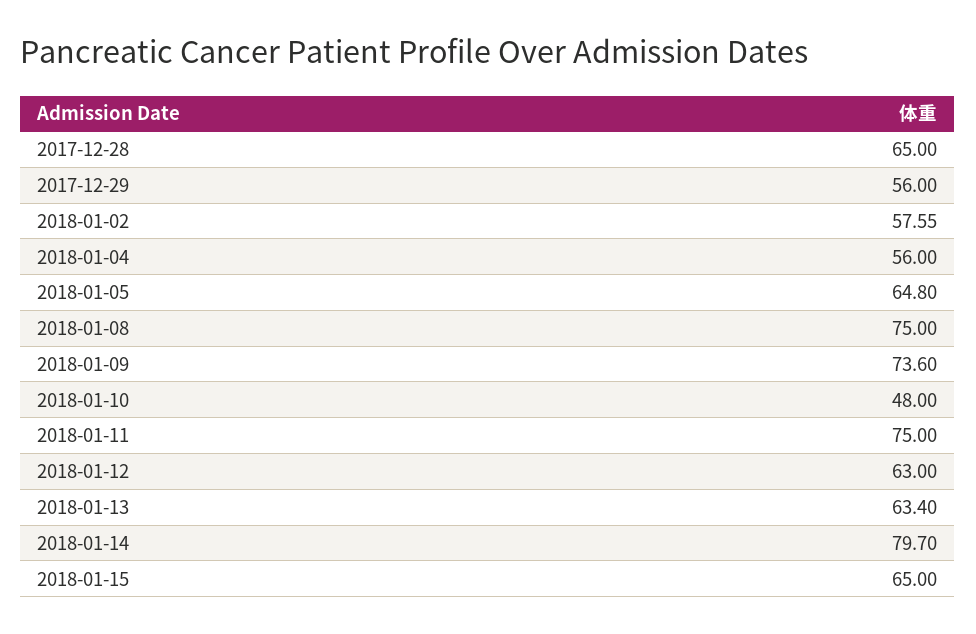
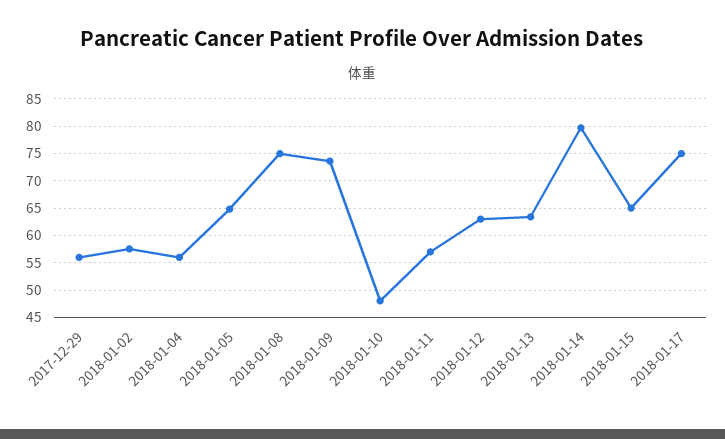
2017-12-28: 65 -> none
2018-01-11: 75 -> 57.5
2018-01-17: none -> 75

